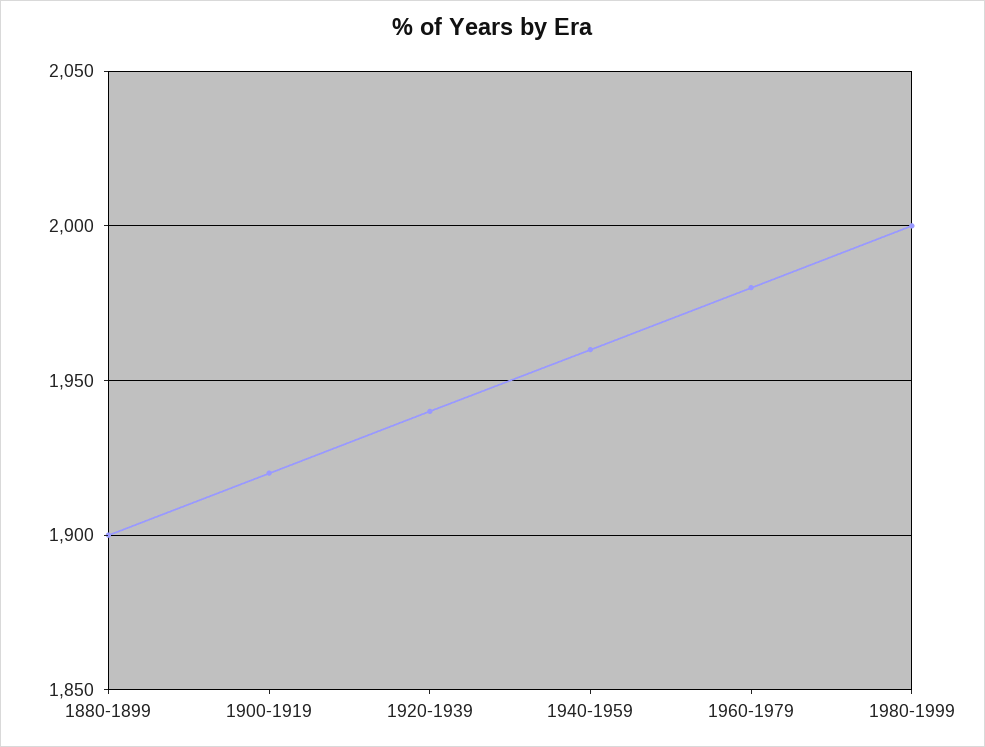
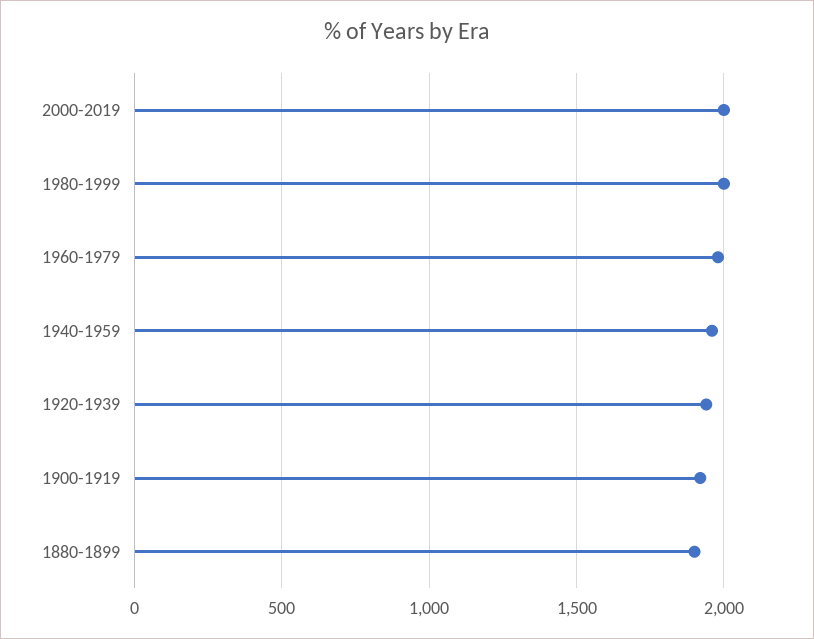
2000-2019: none -> 2000

